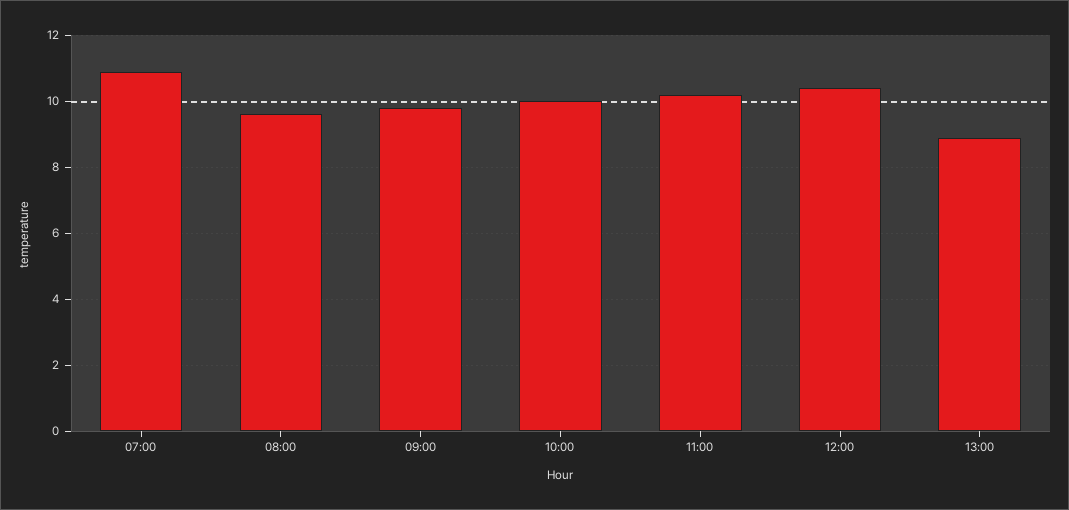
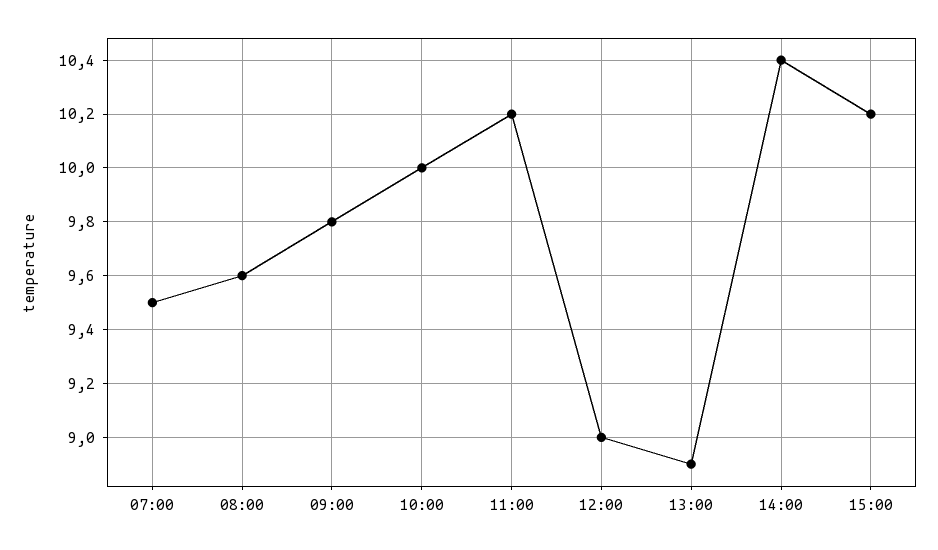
07:00: 11 -> 9.5
12:00: 10.5 -> 9
14:00: none -> 10.4
15:00: none -> 10.2

